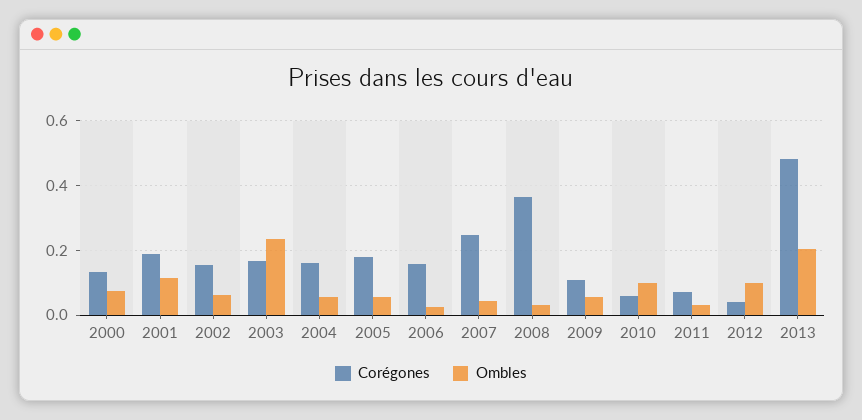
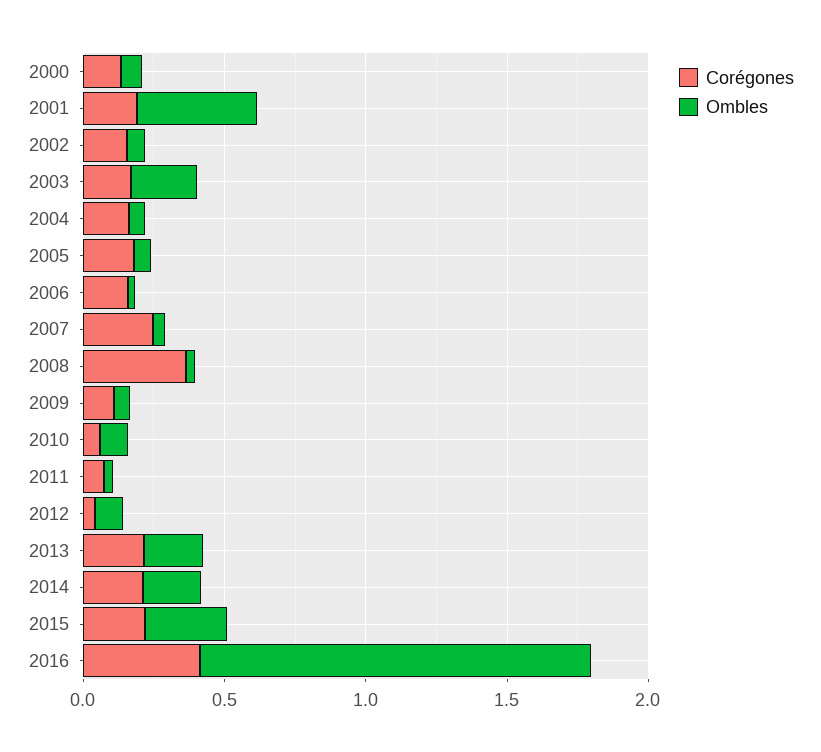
Ombles, 2001: 0.12 -> 0.4
Corégones, 2013: 0.48 -> 0.2
Corégones, 2014: none -> 0.2
Ombles, 2014: none -> 0.2
Corégones, 2015: none -> 0.2
Ombles, 2015: none -> 0.3
Corégones, 2016: none -> 0.4
Ombles, 2016: none -> 1.4

